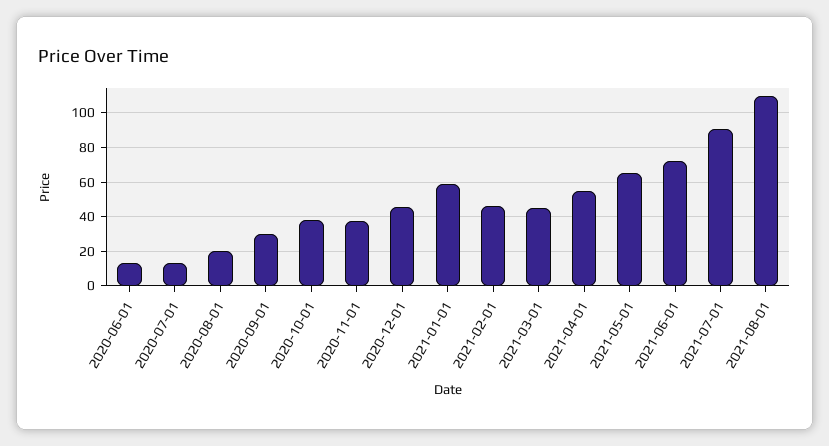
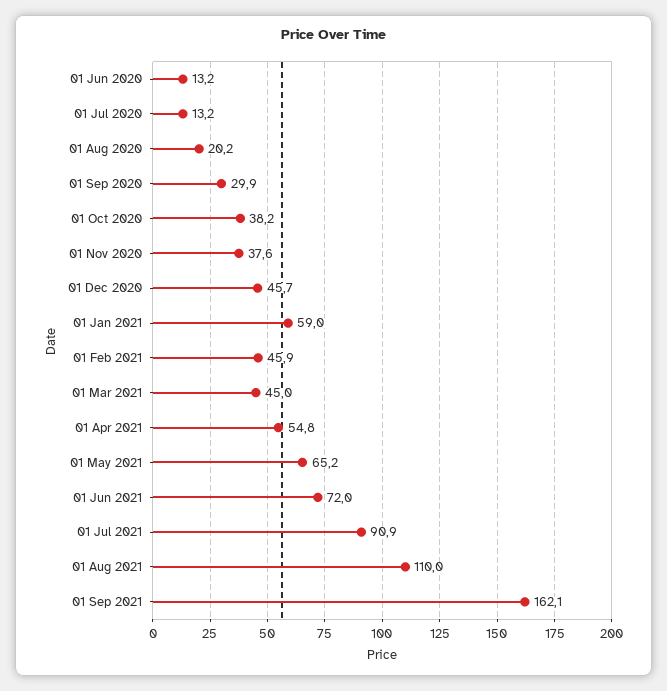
01 Sep 2021: none -> 162.1

